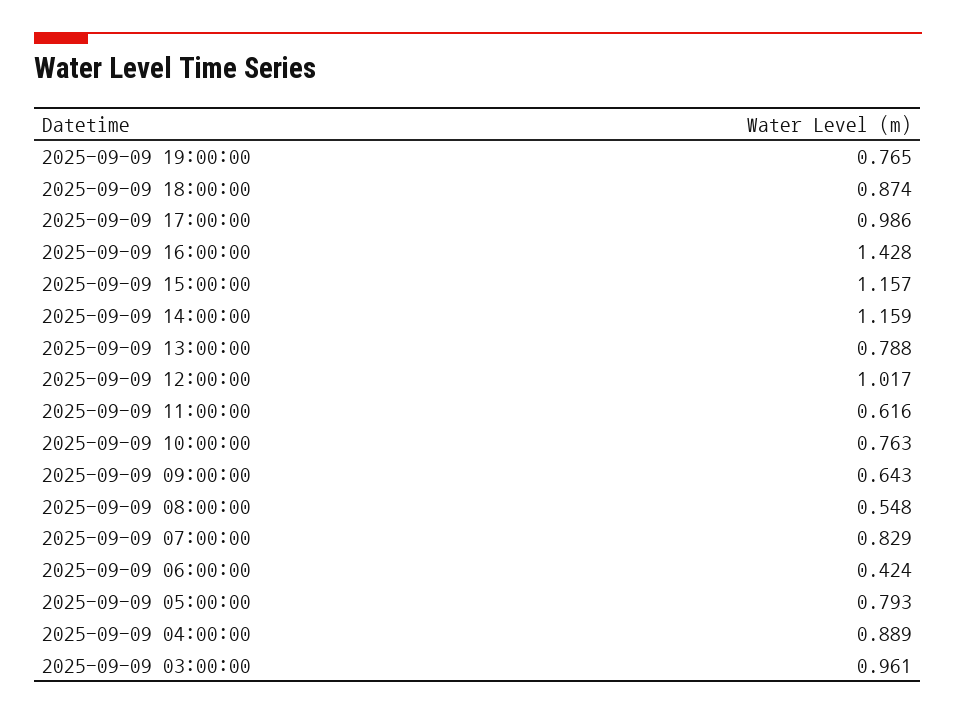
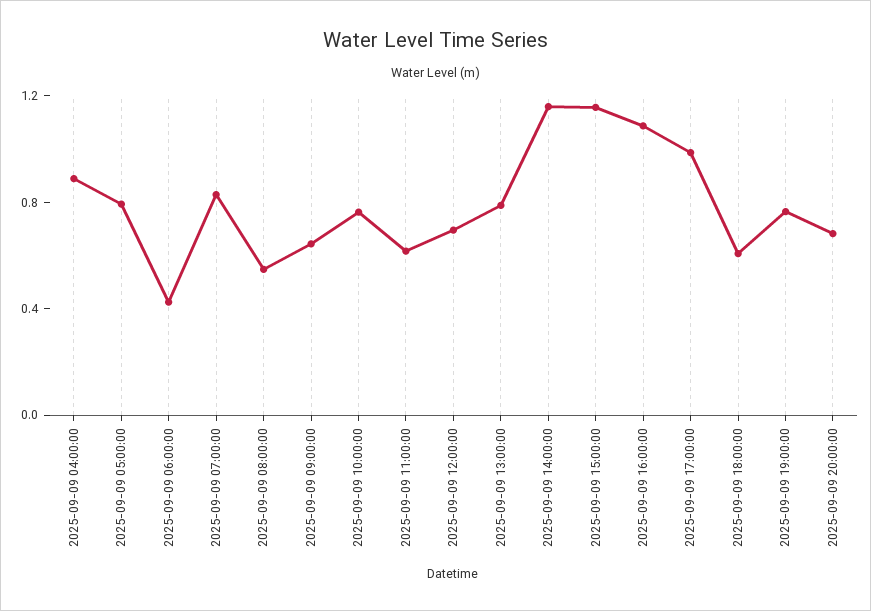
2025-09-09 18:00:00: 0.874 -> 0.6
2025-09-09 16:00:00: 1.428 -> 1.1
2025-09-09 12:00:00: 1.017 -> 0.7
2025-09-09 03:00:00: 0.961 -> none
2025-09-09 20:00:00: none -> 0.7

